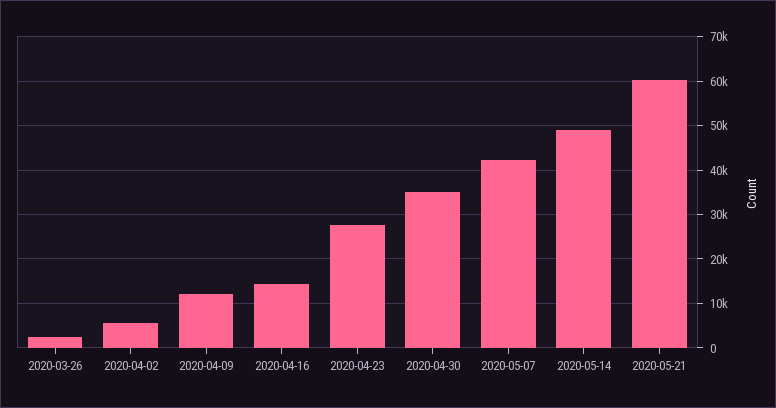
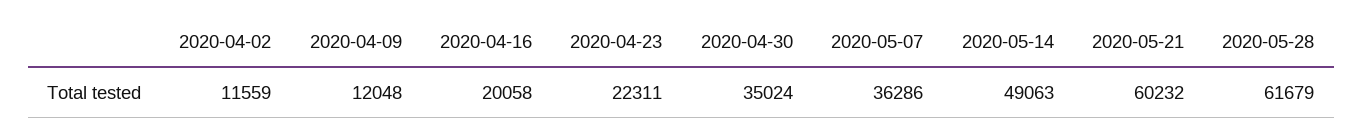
2020-03-26: 2000 -> none
2020-04-02: 6000 -> 11559
2020-04-16: 14000 -> 20058
2020-04-23: 28000 -> 22311
2020-05-07: 42000 -> 36286
2020-05-28: none -> 61679

